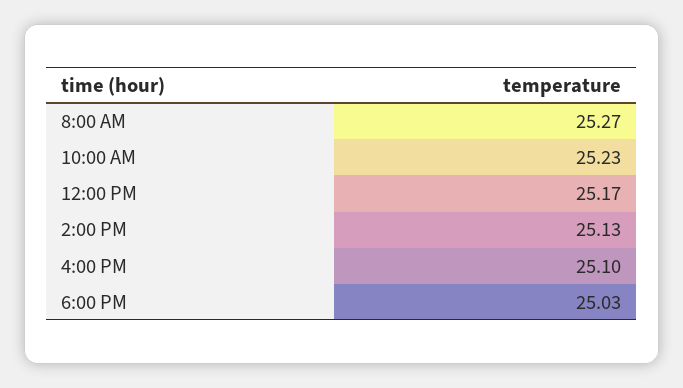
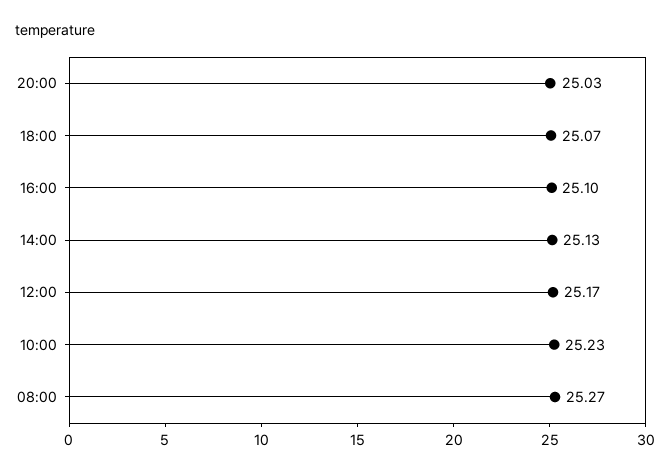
6:00 PM: 25.03 -> 25.07
20:00: none -> 25.03

